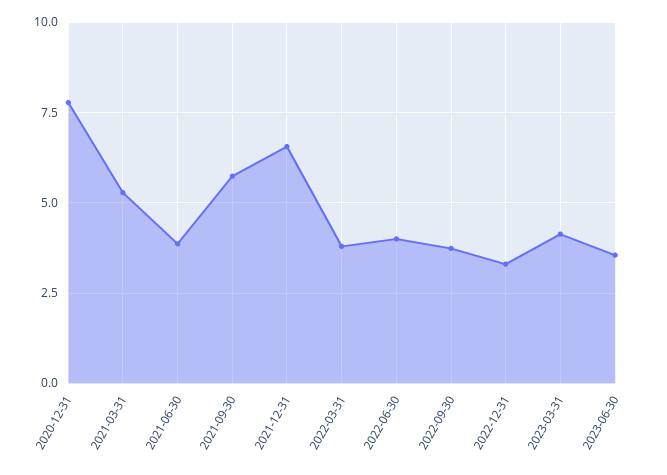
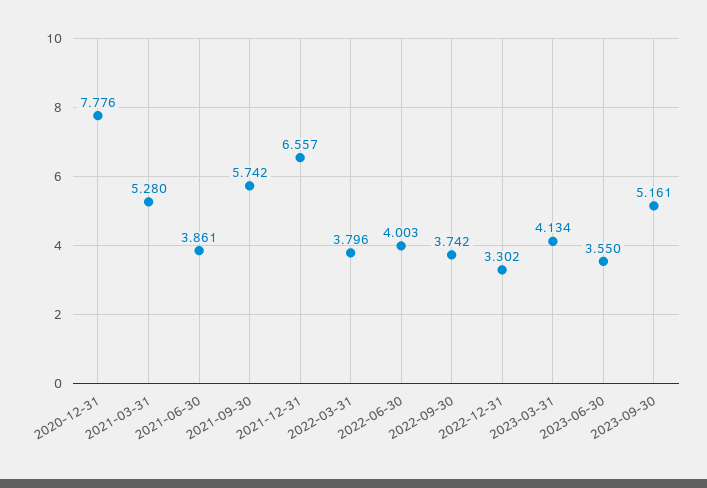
2023-09-30: none -> 5.161

